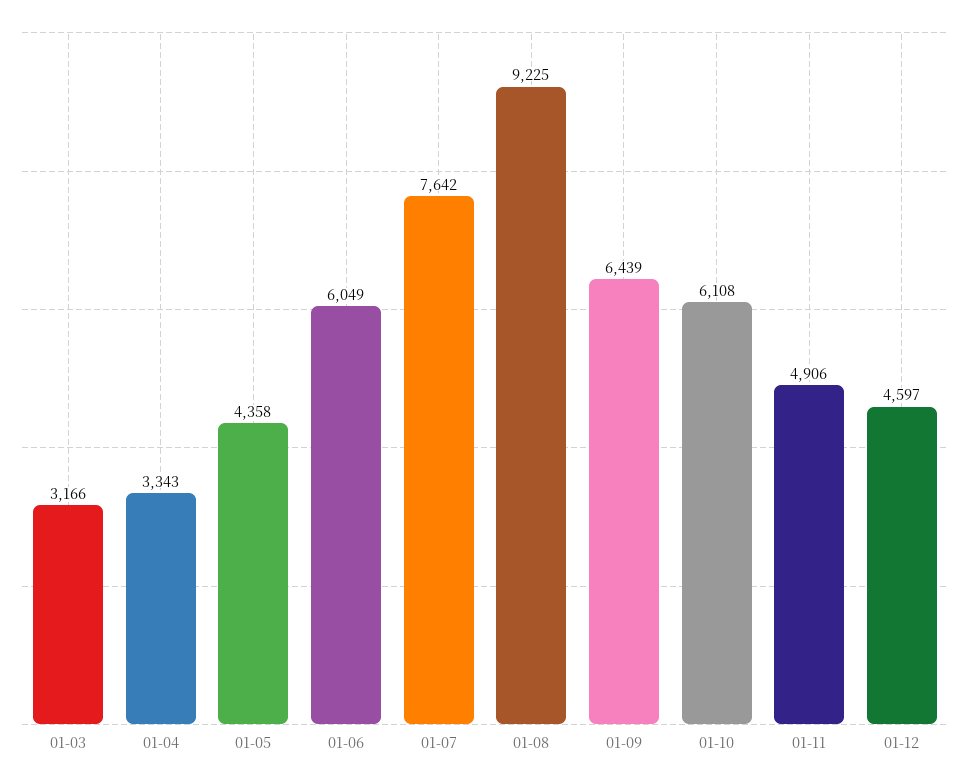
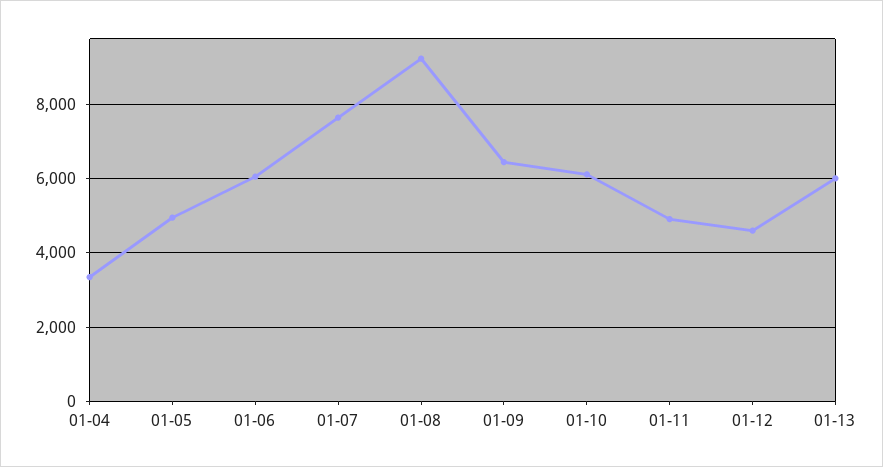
01-03: 3166 -> none
01-05: 4358 -> 5000
01-13: none -> 6000

